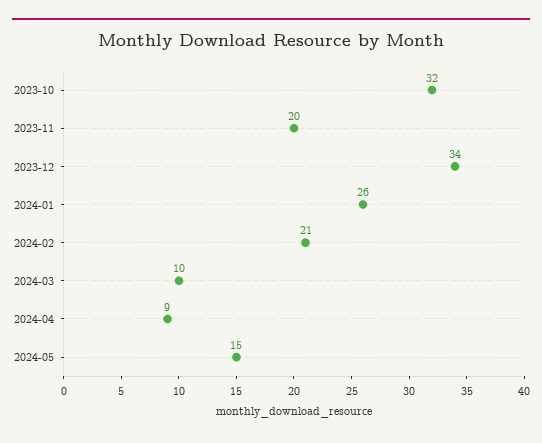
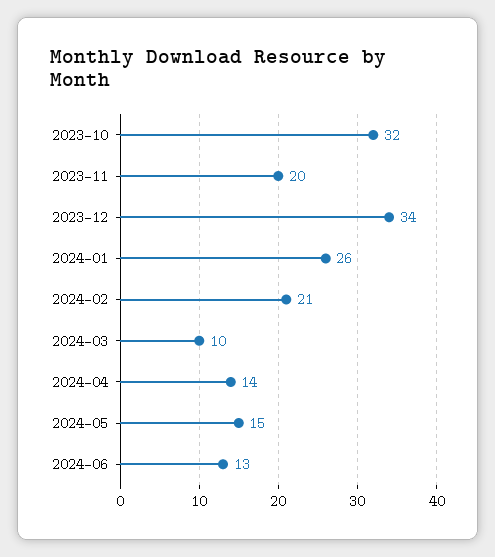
2024-04: 9 -> 14
2024-06: none -> 13

